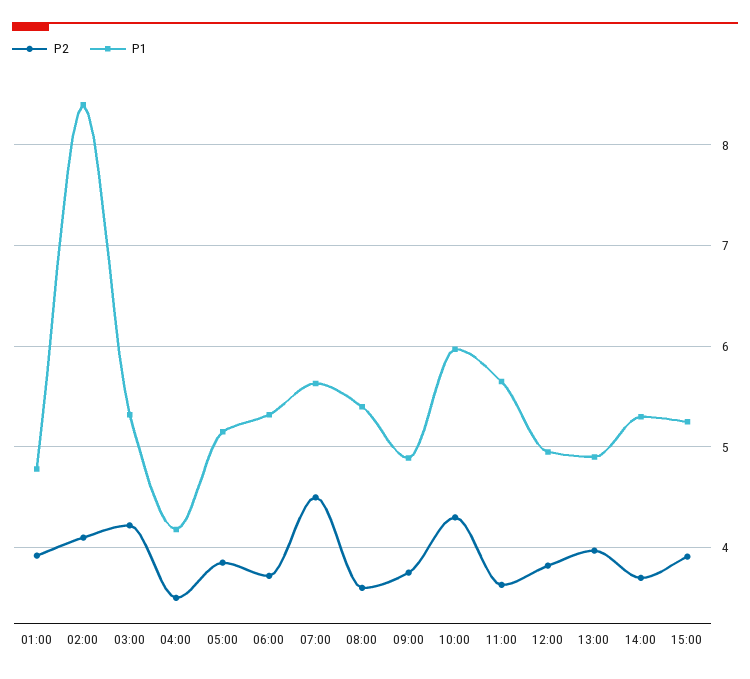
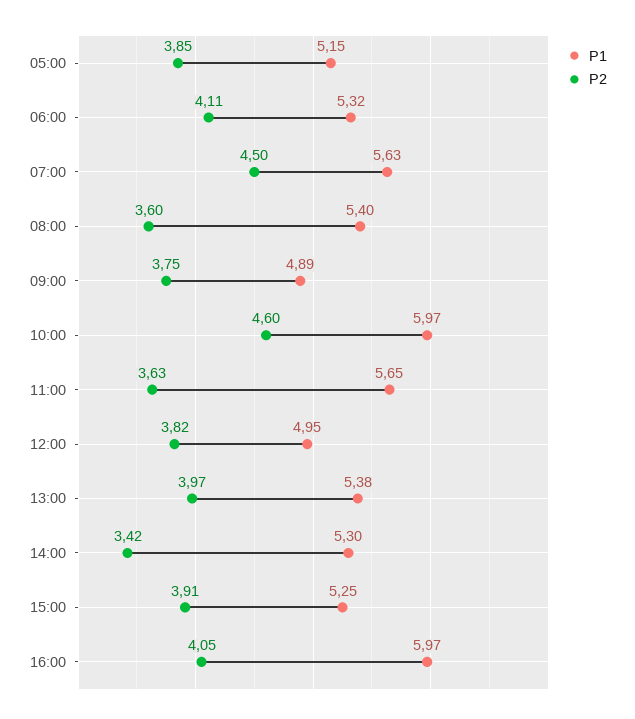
P2, 01:00: 3.9 -> none
P1, 01:00: 4.8 -> none
P2, 02:00: 4.1 -> none
P1, 02:00: 8.4 -> none
P2, 03:00: 4.2 -> none
P1, 03:00: 5.3 -> none
P2, 04:00: 3.5 -> none
P1, 04:00: 4.2 -> none
P2, 06:00: 3.7 -> 4.11
P2, 10:00: 4.3 -> 4.6
P1, 13:00: 4.9 -> 5.38
P2, 14:00: 3.7 -> 3.42
P1, 16:00: none -> 5.97
P2, 16:00: none -> 4.05

